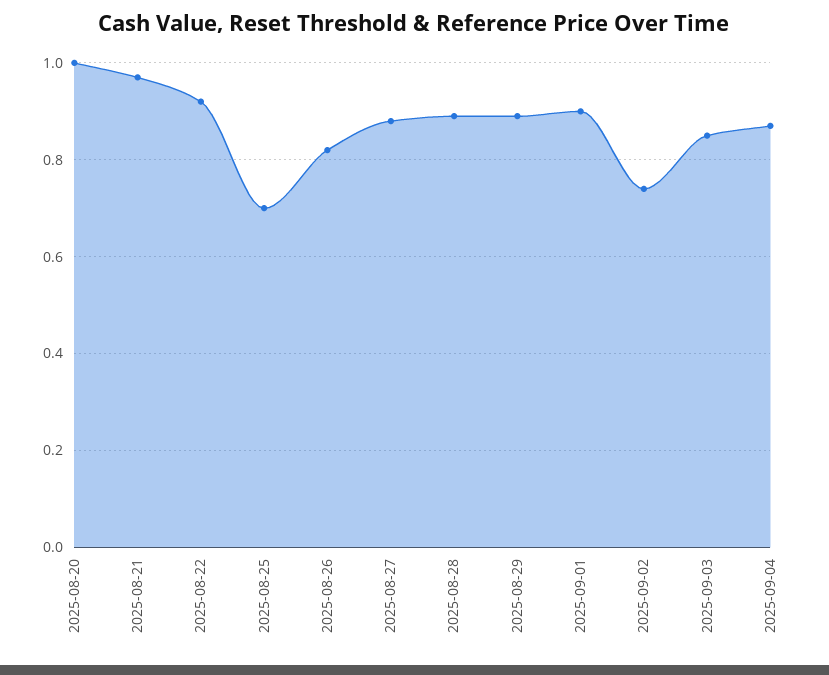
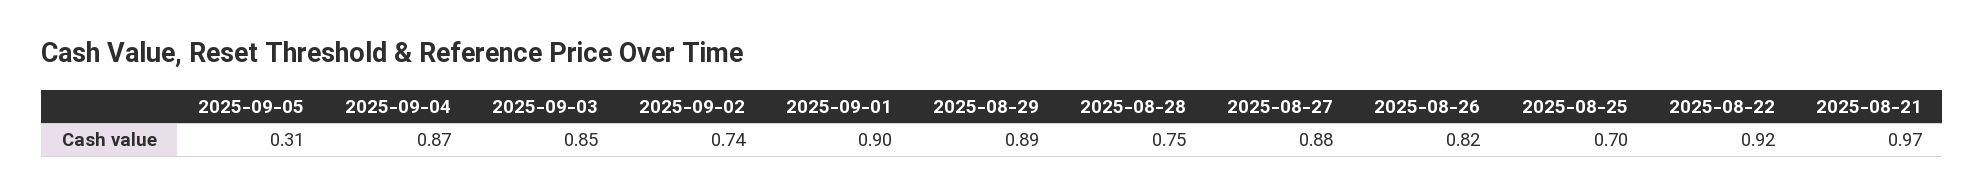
2025-08-20: 1 -> none
2025-08-28: 0.9 -> 0.75
2025-09-05: none -> 0.31

